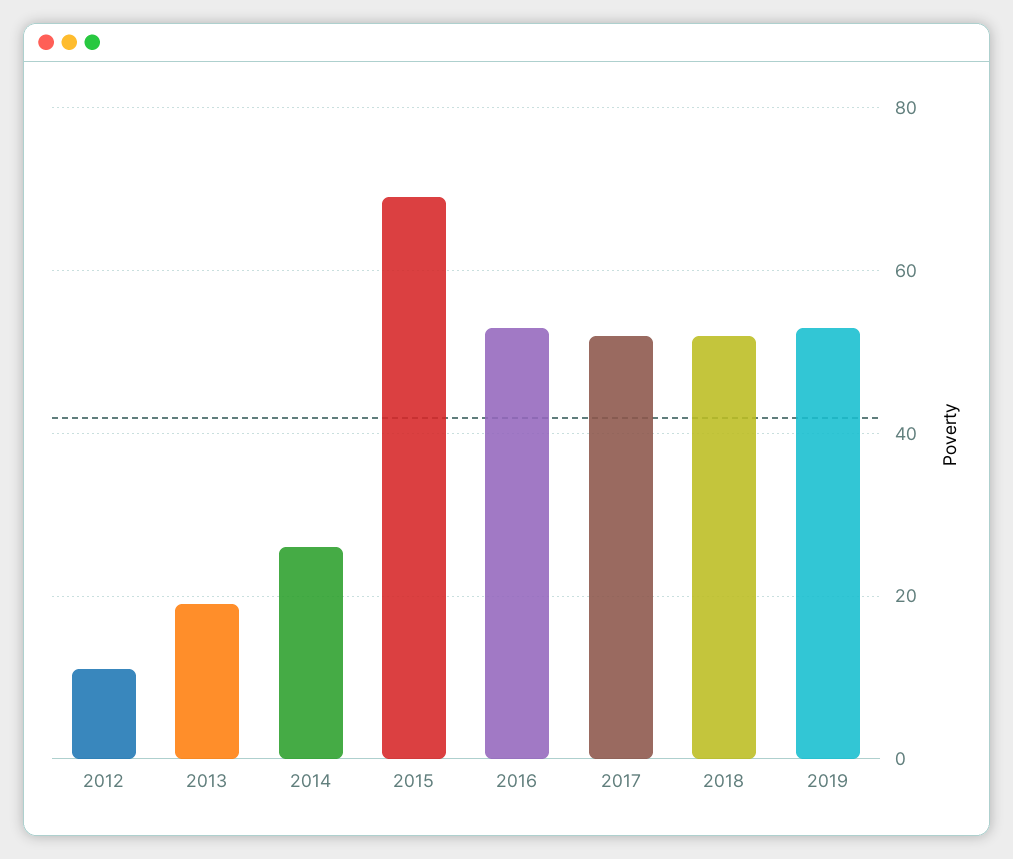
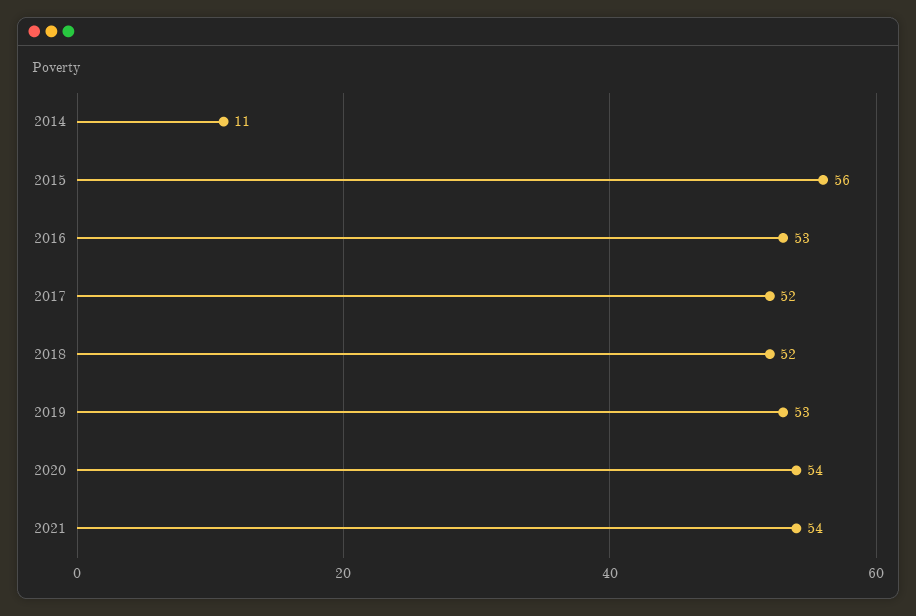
2012: 10 -> none
2013: 20 -> none
2014: 25 -> 11
2015: 70 -> 56
2020: none -> 54
2021: none -> 54

